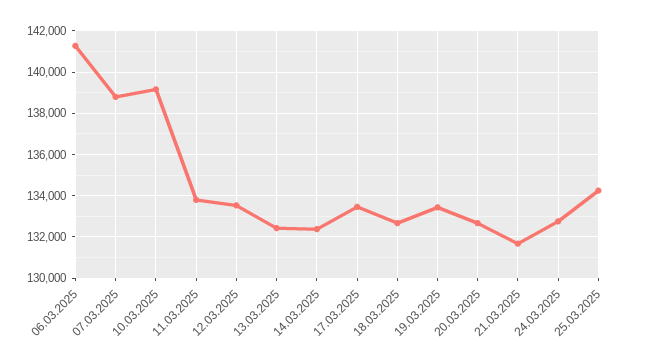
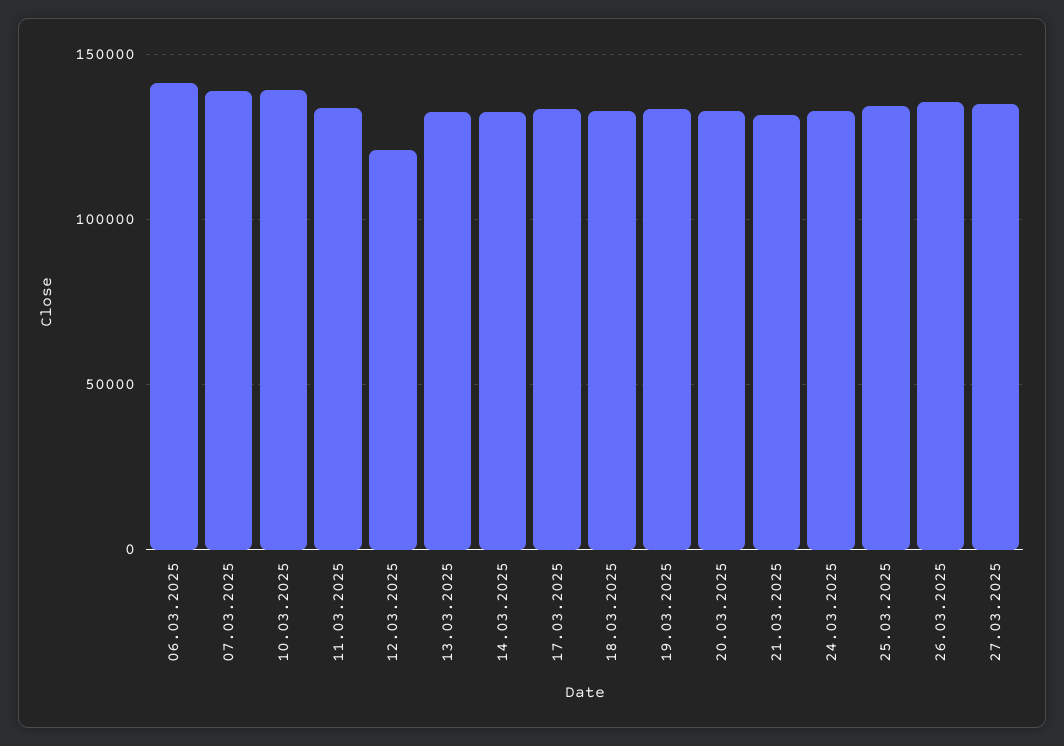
12.03.2025: 133500 -> 120000
26.03.2025: none -> 135000
27.03.2025: none -> 135000

